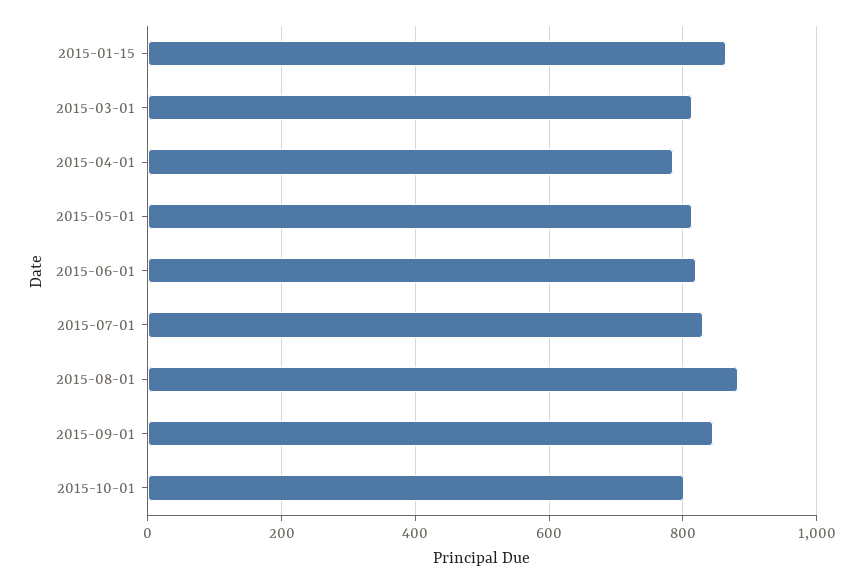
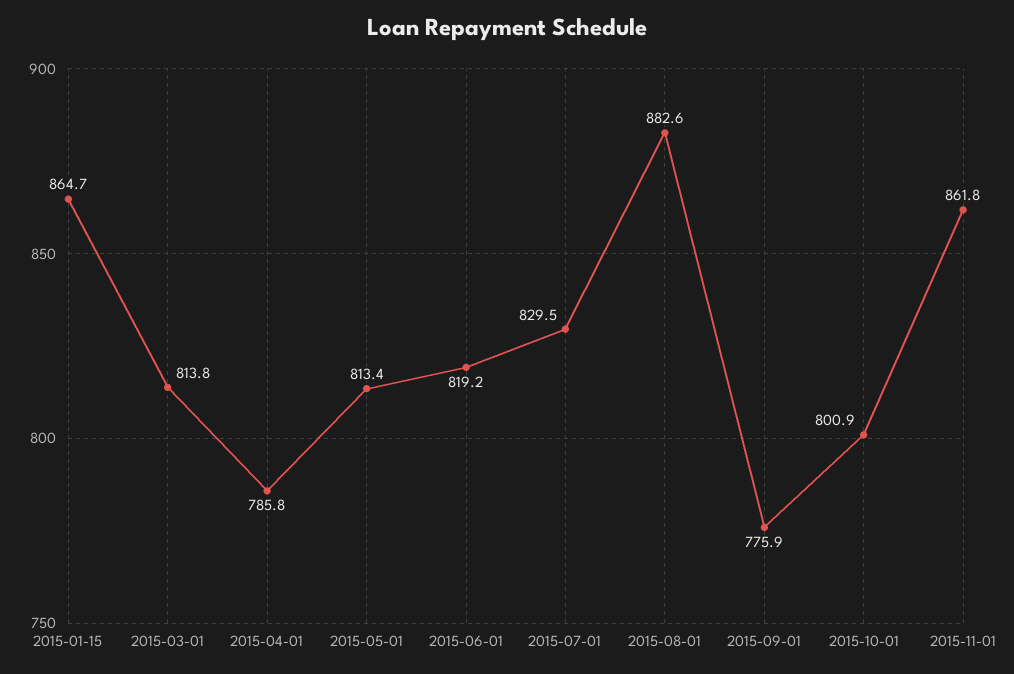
2015-09-01: 840 -> 775.9
2015-11-01: none -> 861.8

